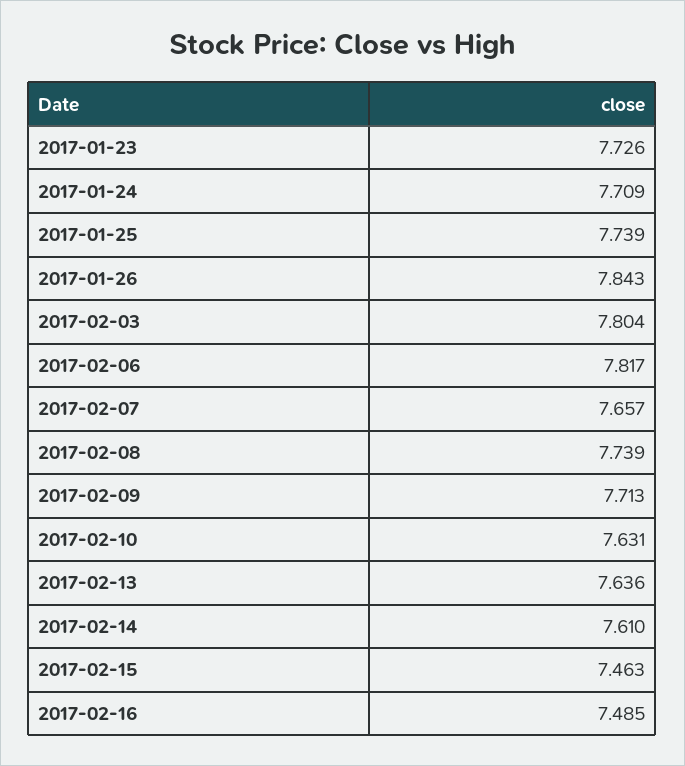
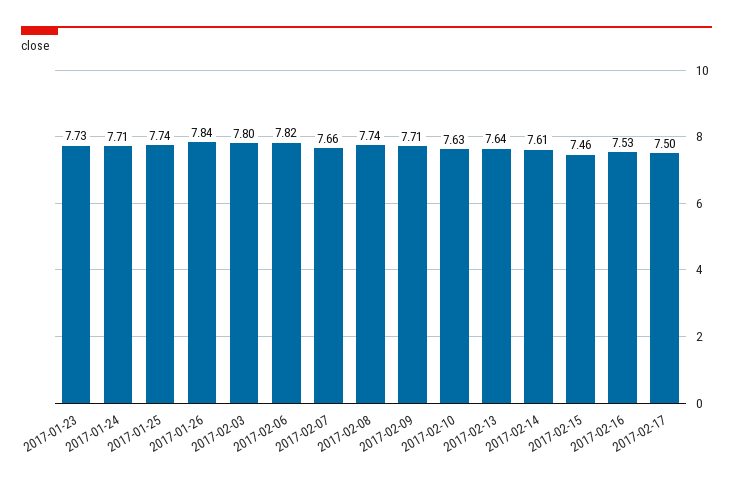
2017-02-16: 7.485 -> 7.53
2017-02-17: none -> 7.5

